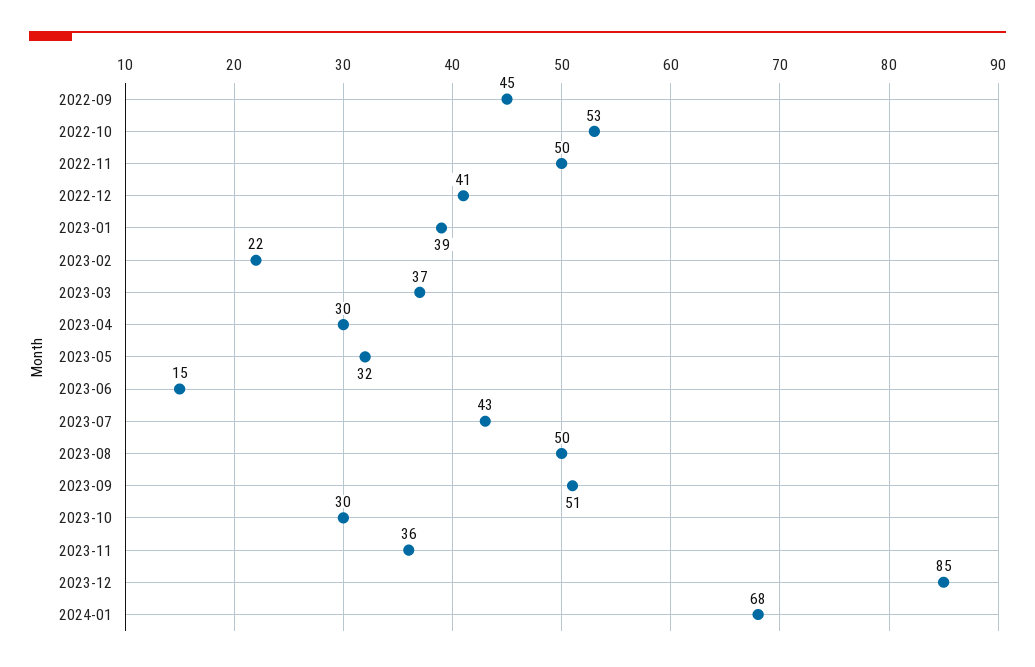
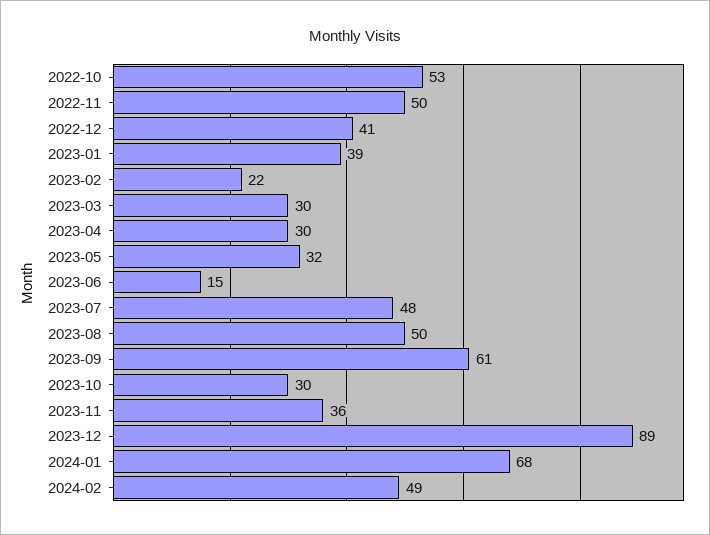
2022-09: 45 -> none
2023-03: 37 -> 30
2023-07: 43 -> 48
2023-09: 51 -> 61
2023-12: 85 -> 89
2024-02: none -> 49

